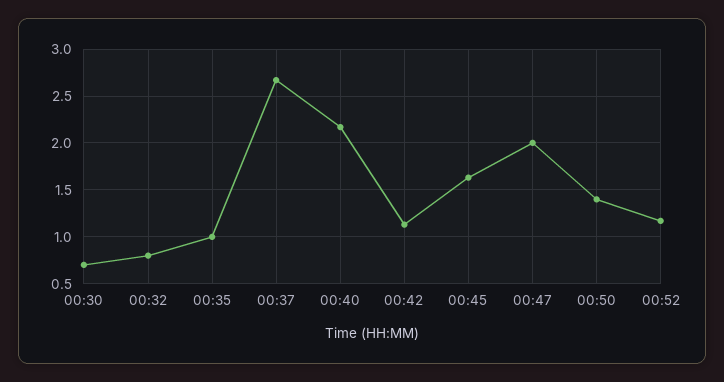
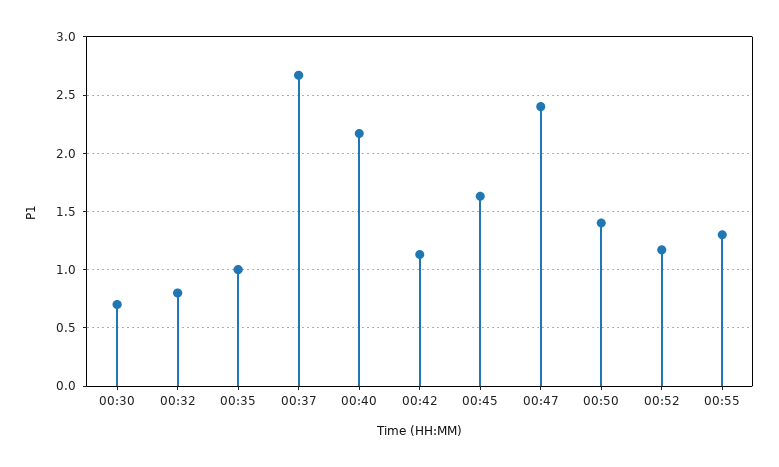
00:47: 2 -> 2.4
00:55: none -> 1.3

